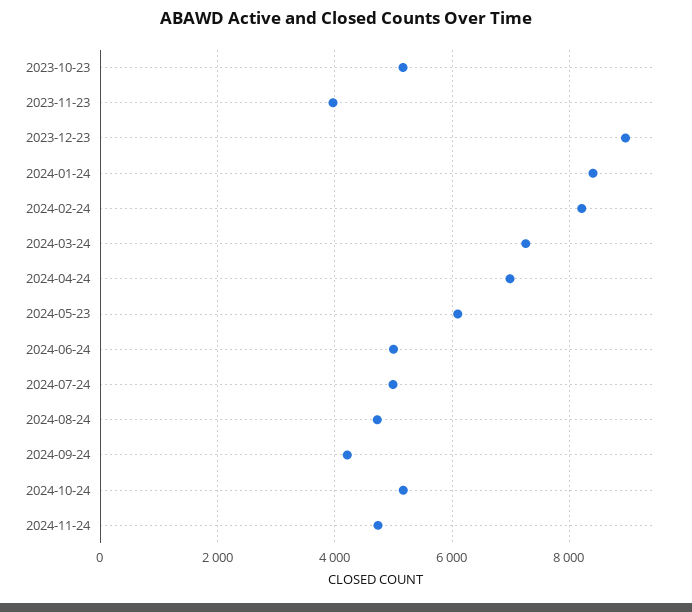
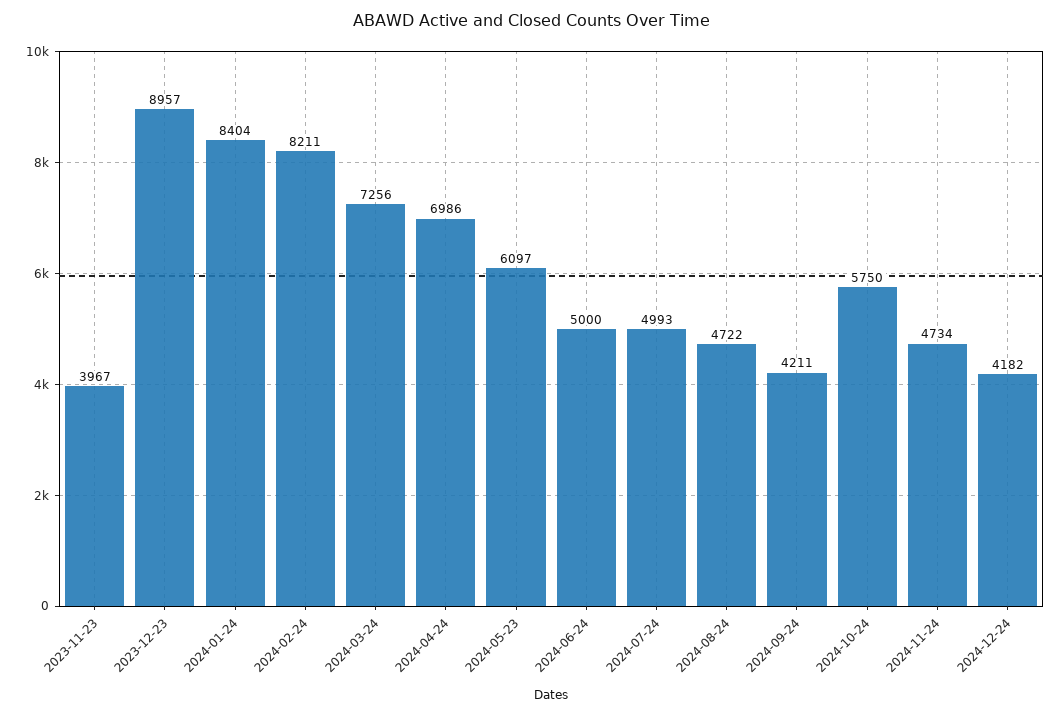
2023-10-23: 5200 -> none
2024-10-24: 5200 -> 5750
2024-12-24: none -> 4182

